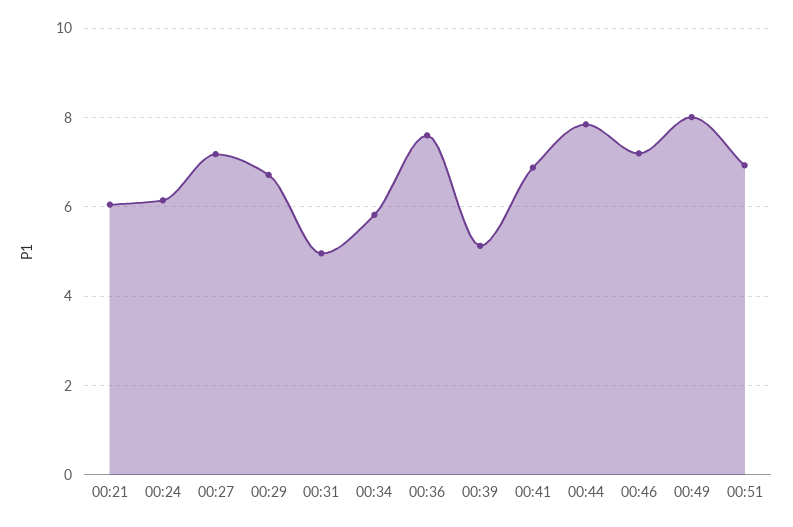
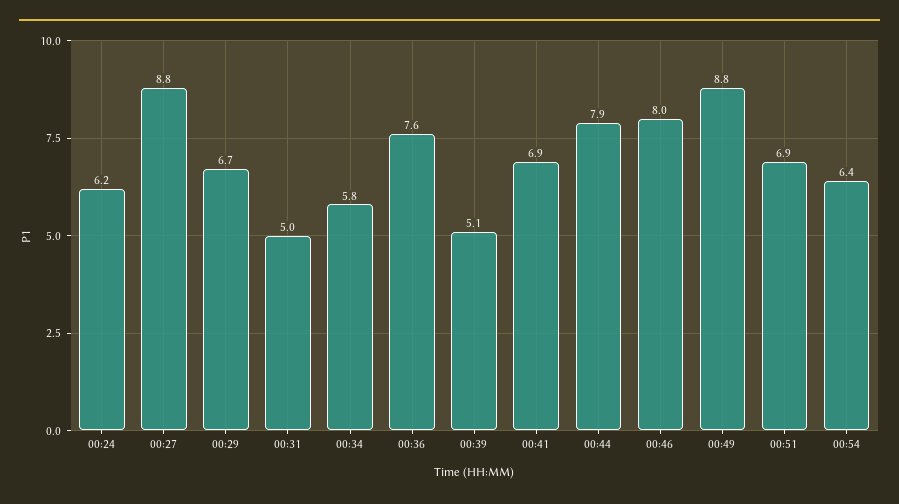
00:21: 6 -> none
00:27: 7.2 -> 8.8
00:46: 7.2 -> 8
00:49: 8 -> 8.8
00:54: none -> 6.4

